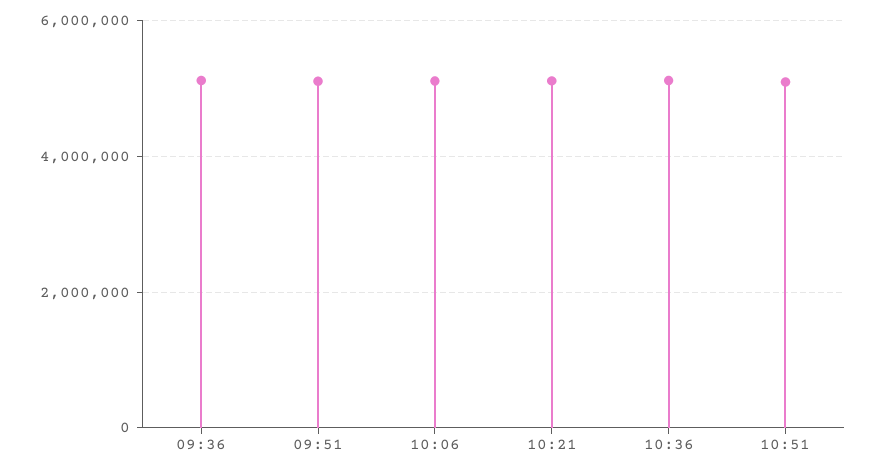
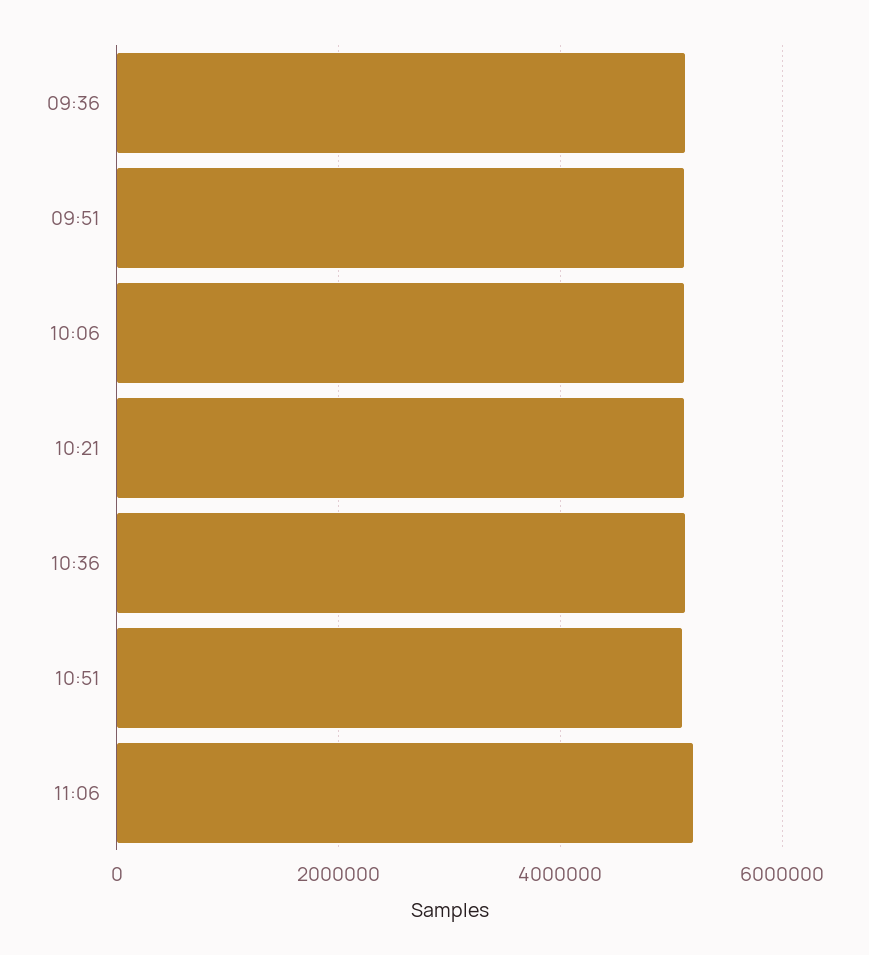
11:06: none -> 5200000

